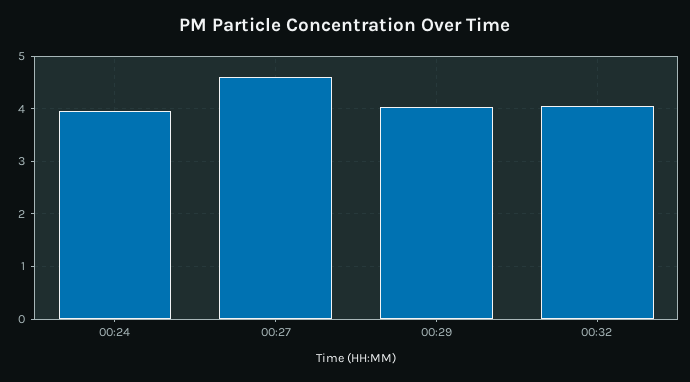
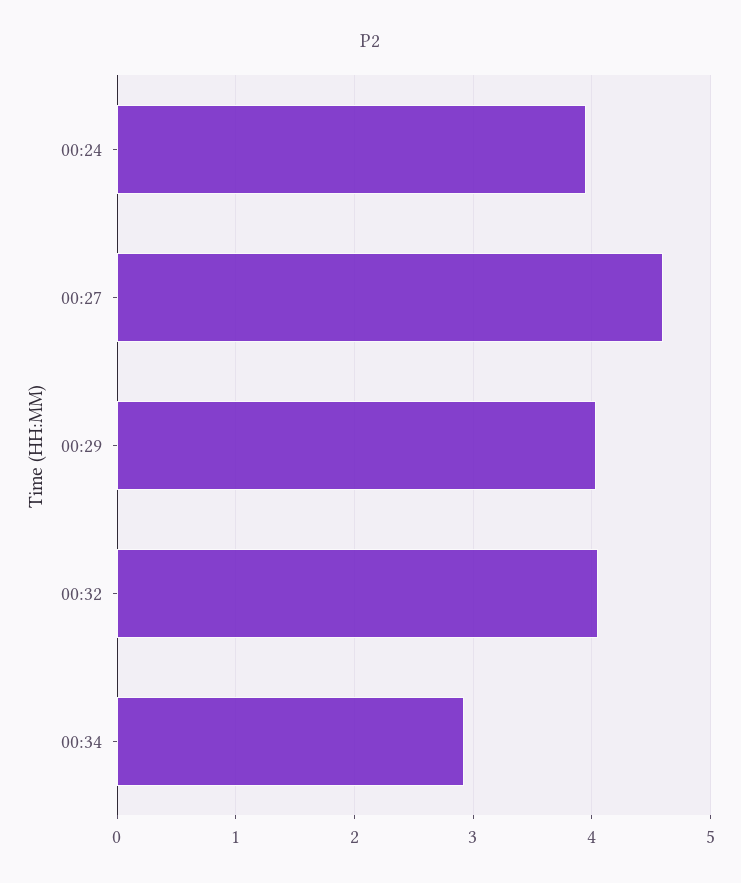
00:34: none -> 2.9

